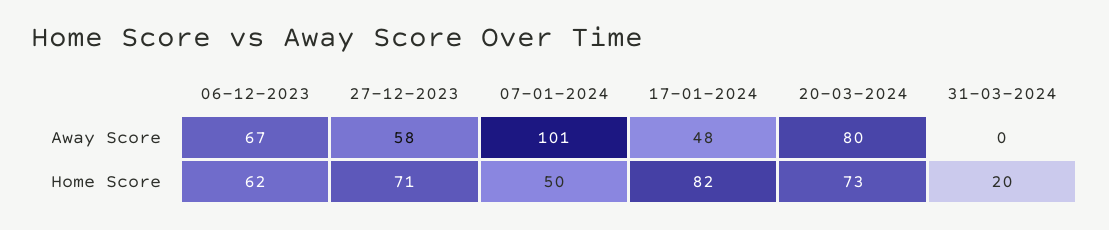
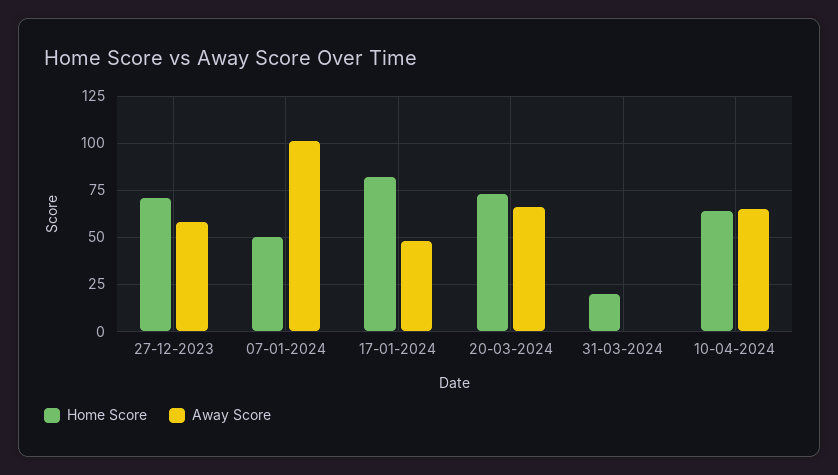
Away Score, 06-12-2023: 67 -> none
Away Score, 20-03-2024: 80 -> 65
Home Score, 06-12-2023: 62 -> none
Home Score, 10-04-2024: none -> 65
Away Score, 10-04-2024: none -> 65

